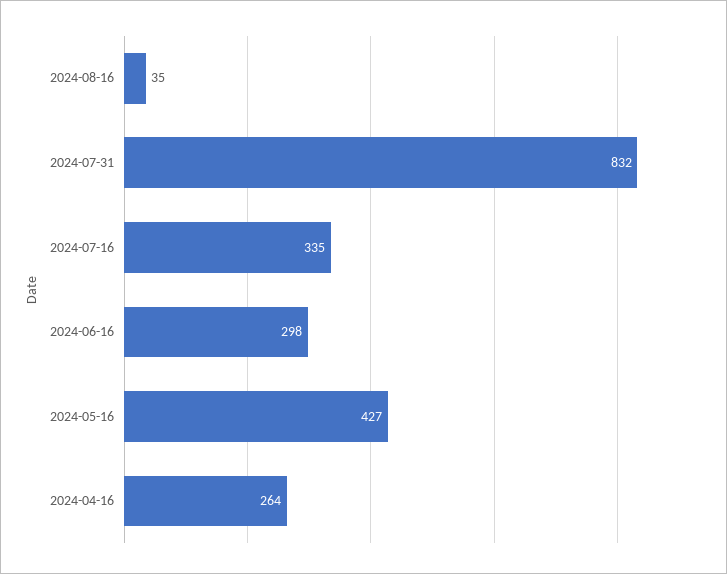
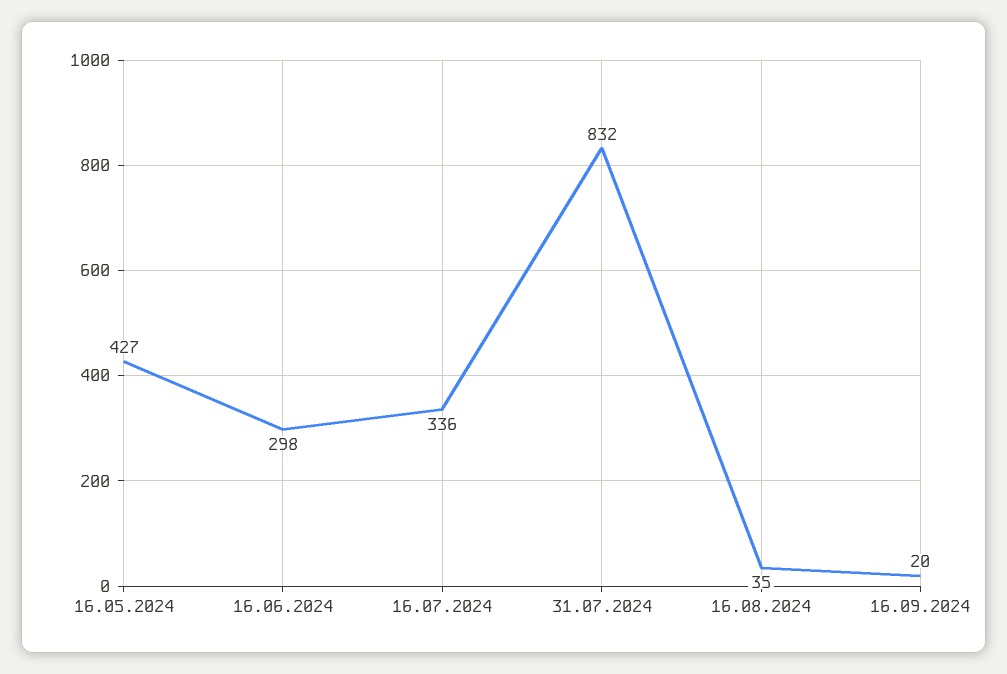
2024-07-16: 335 -> 336
2024-04-16: 264 -> none
16.09.2024: none -> 20

